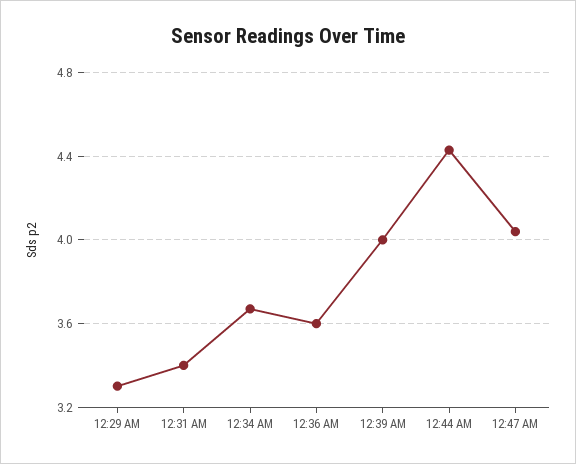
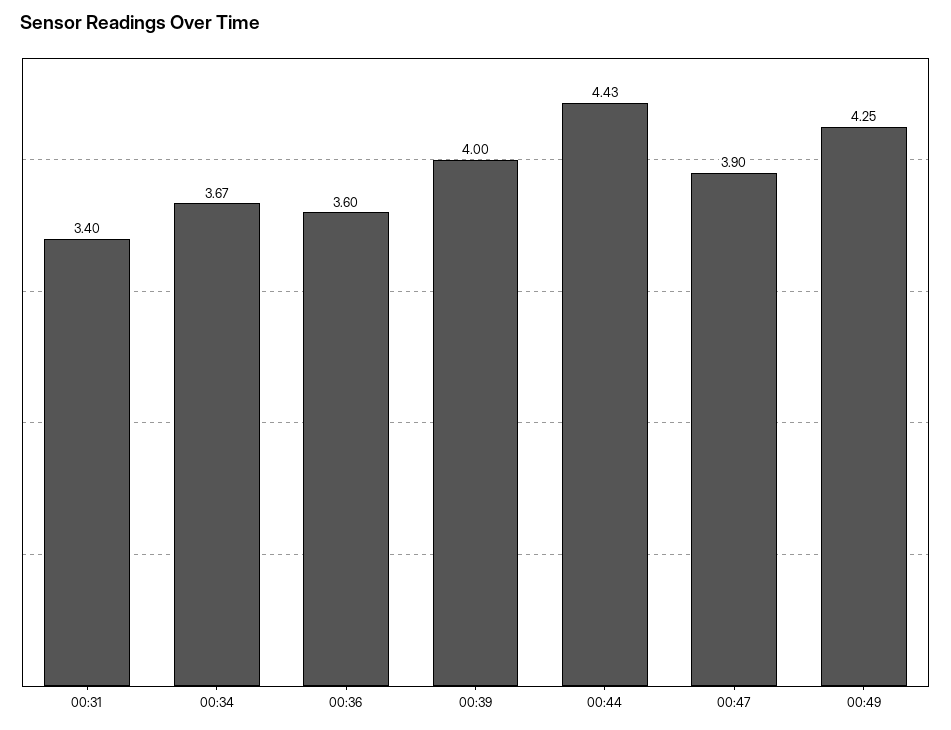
12:29 AM: 3.3 -> none
12:47 AM: 4.05 -> 3.9
00:49: none -> 4.25

